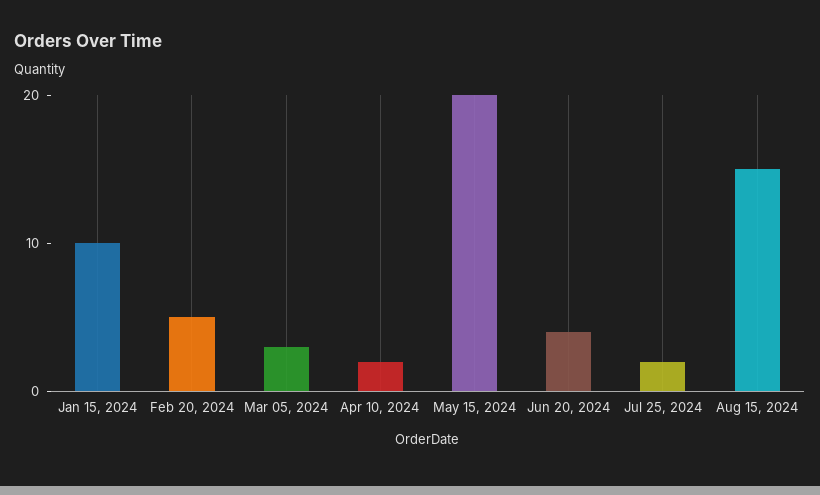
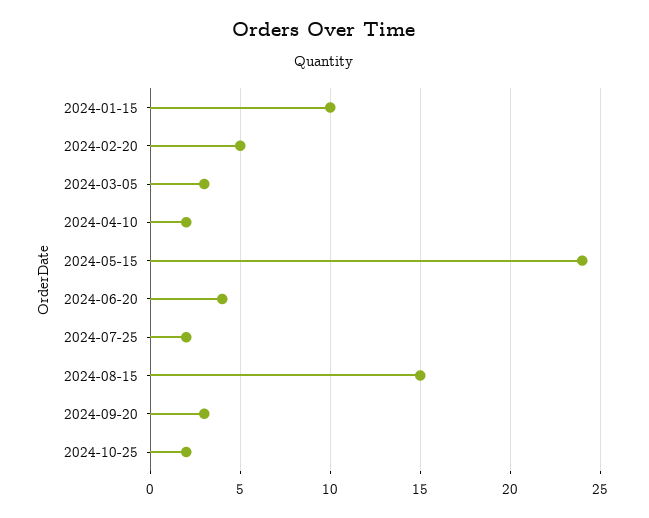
May 15, 2024: 20 -> 24
2024-09-20: none -> 3
2024-10-25: none -> 2

